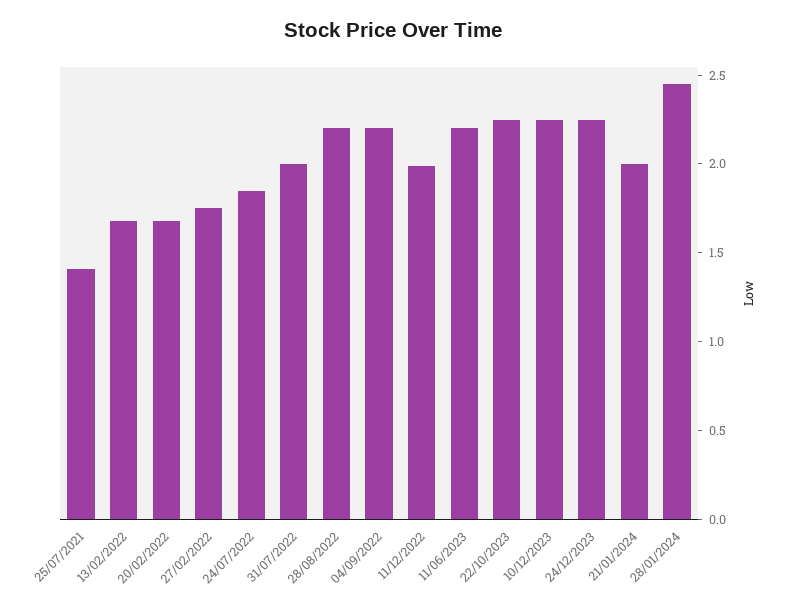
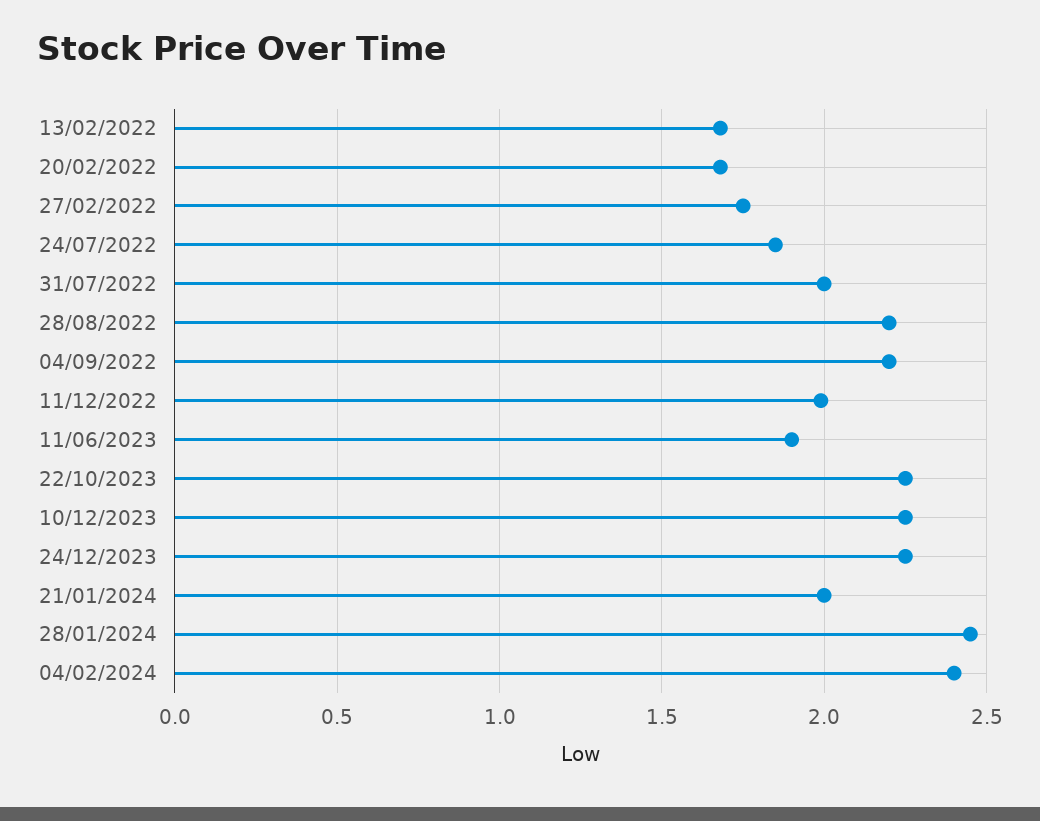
25/07/2021: 1.4 -> none
11/06/2023: 2.2 -> 1.9
04/02/2024: none -> 2.4

